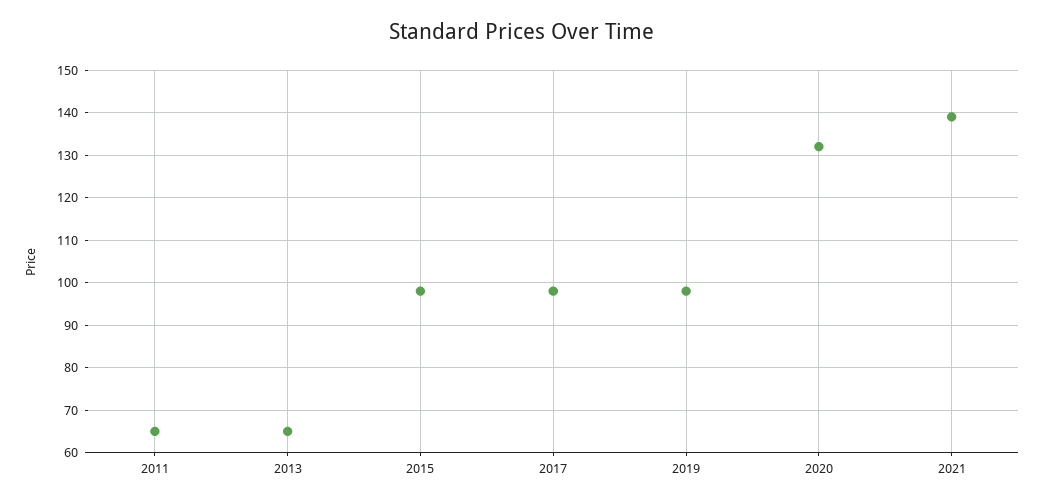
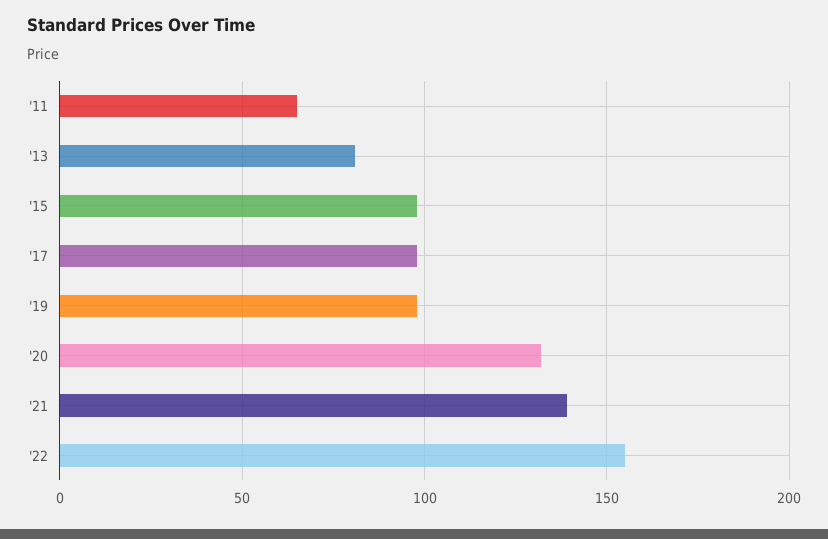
2013: 65 -> 80
'22: none -> 155

